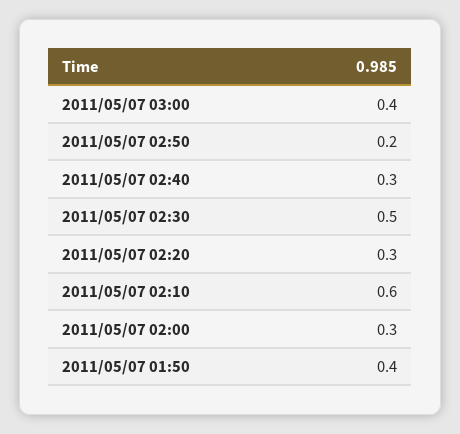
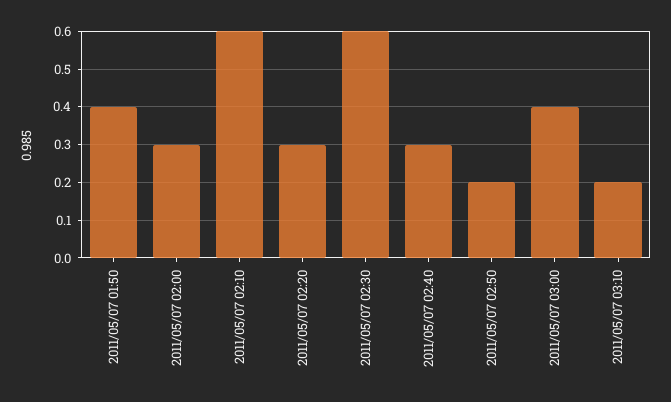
2011/05/07 02:30: 0.5 -> 0.6
2011/05/07 03:10: none -> 0.2

